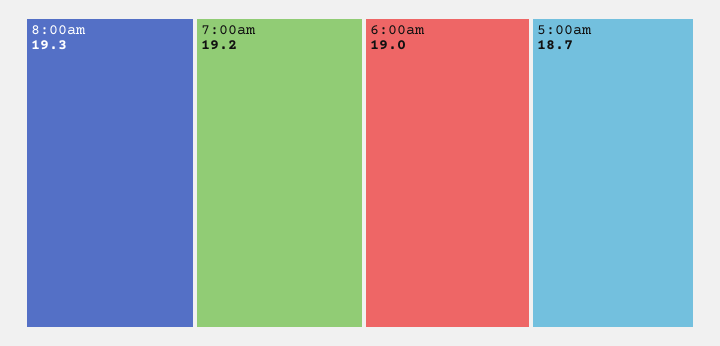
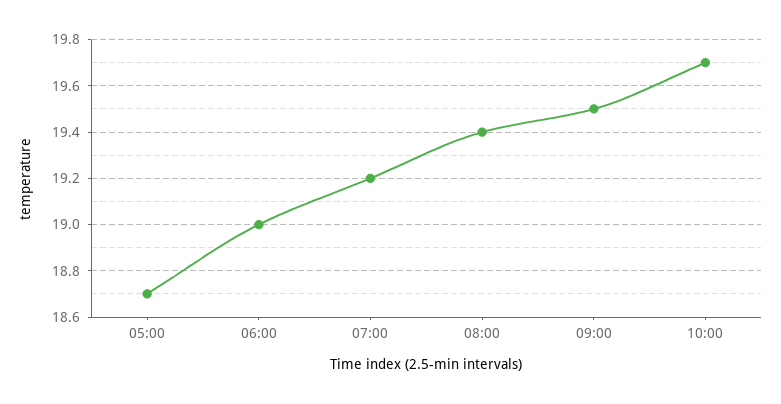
8:00am: 19.3 -> 19.4
09:00: none -> 19.5
10:00: none -> 19.7

